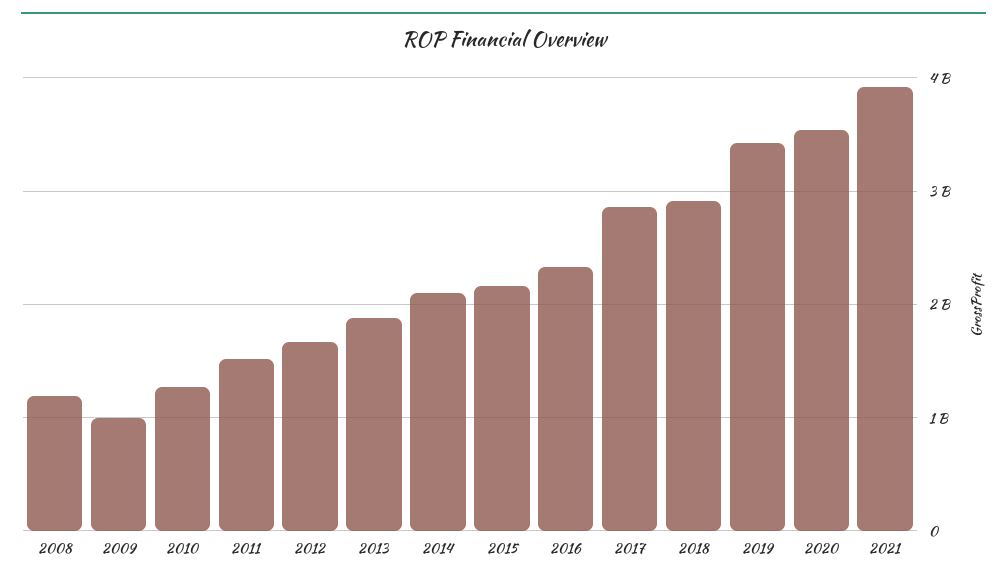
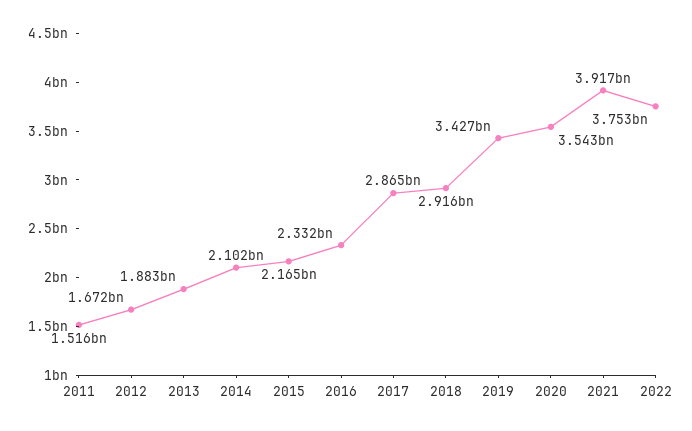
2008: 1200000000 -> none
2009: 1000000000 -> none
2010: 1300000000 -> none
2022: none -> 3753000000

